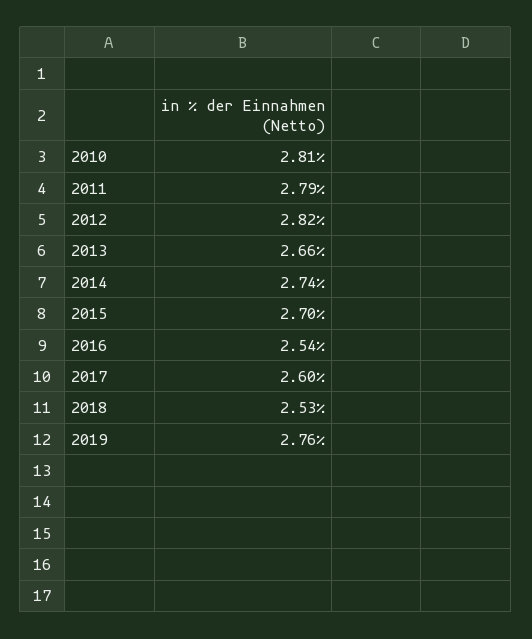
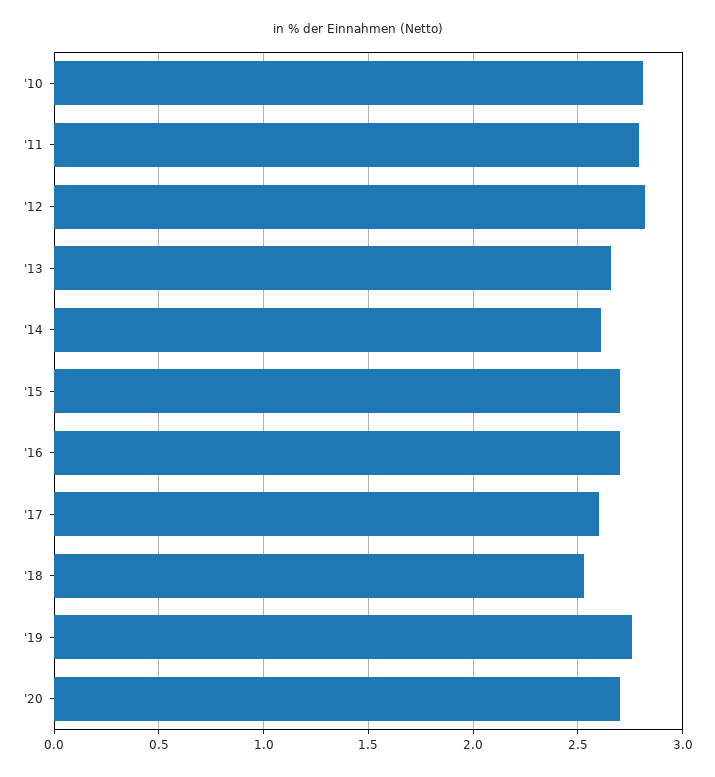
2014: 2.74 -> 2.6
2016: 2.54 -> 2.7
'20: none -> 2.7

